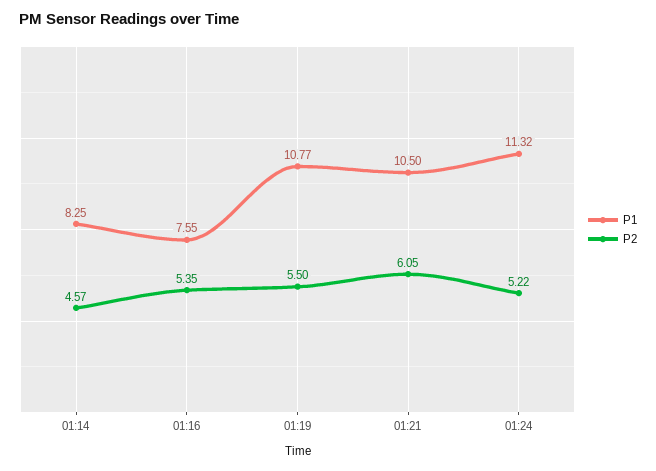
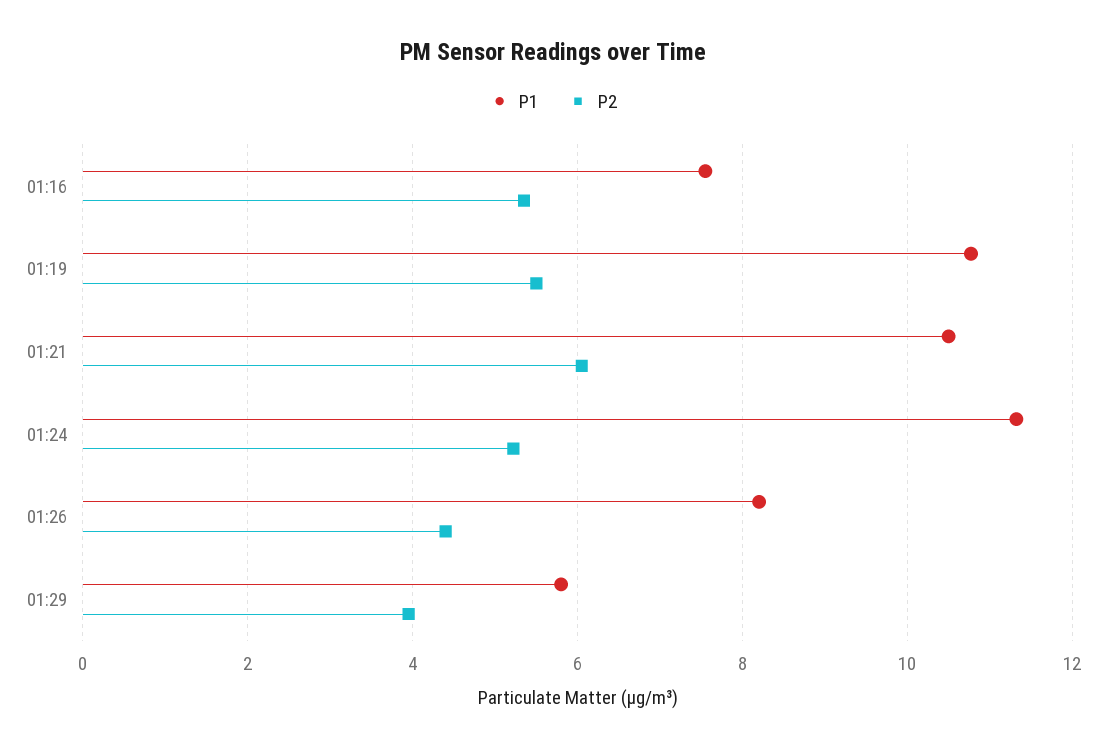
P1, 01:14: 8.25 -> none
P2, 01:14: 4.57 -> none
P1, 01:26: none -> 8.2
P2, 01:26: none -> 4.4
P1, 01:29: none -> 5.8
P2, 01:29: none -> 4

